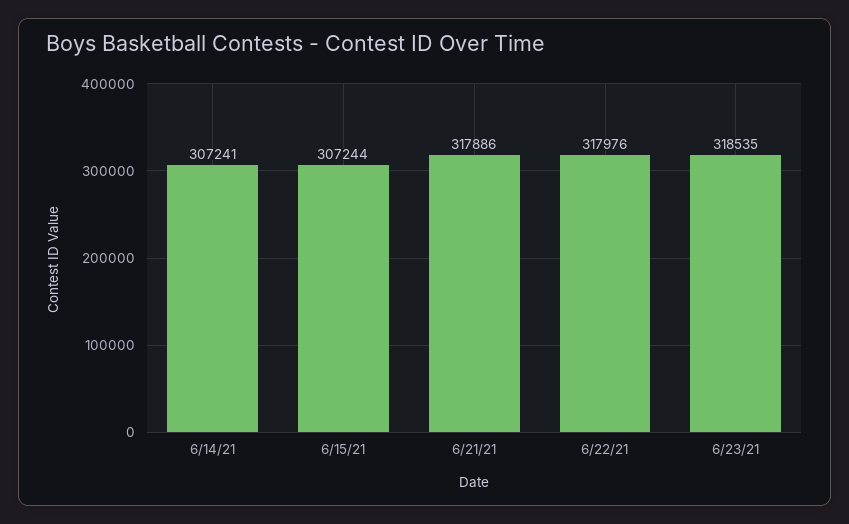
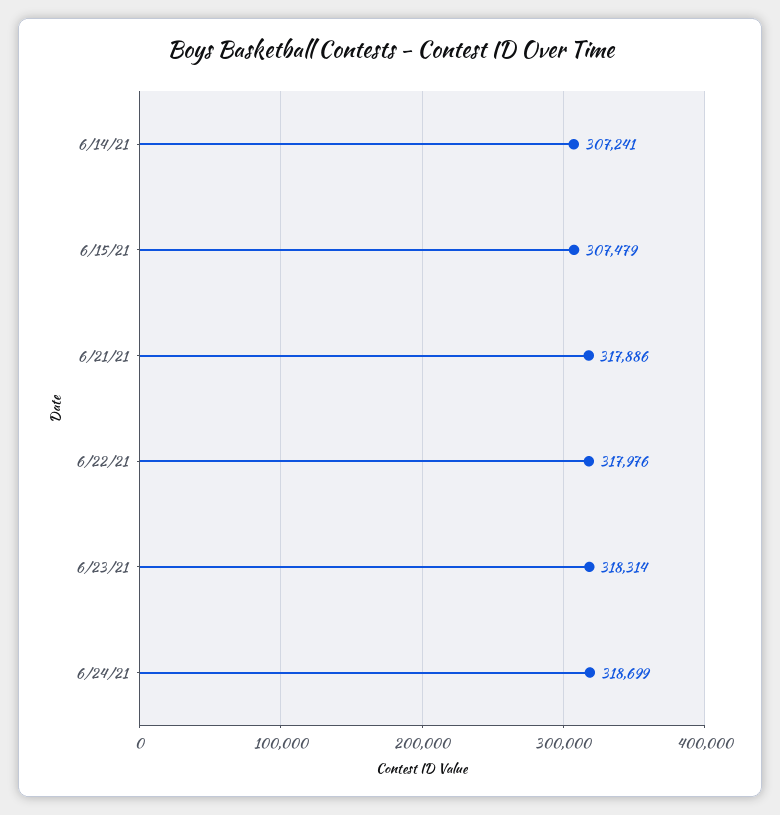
6/15/21: 307244 -> 307479
6/23/21: 318535 -> 318314
6/24/21: none -> 318699

